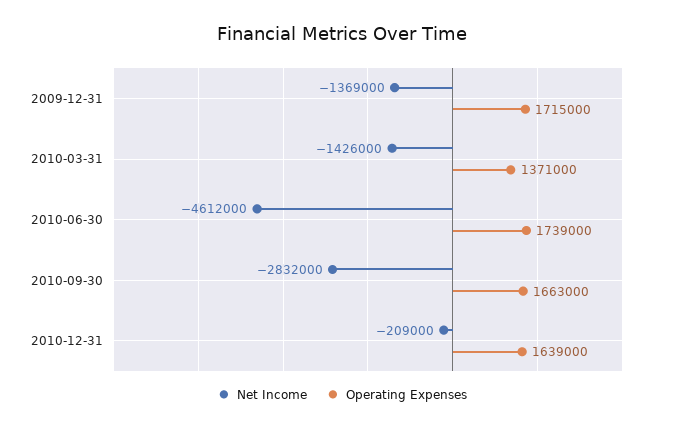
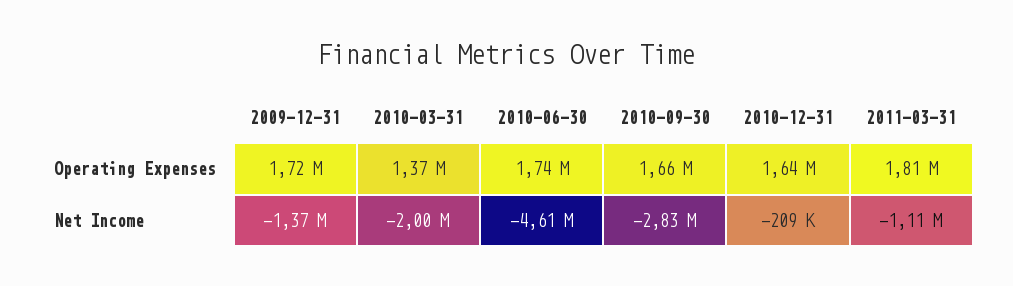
Net Income, 2010-03-31: -1426000 -> -2000000
Operating Expenses, 2011-03-31: none -> 1810000
Net Income, 2011-03-31: none -> -1110000

